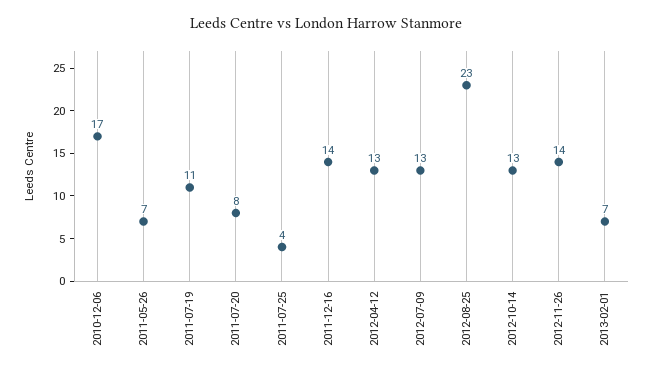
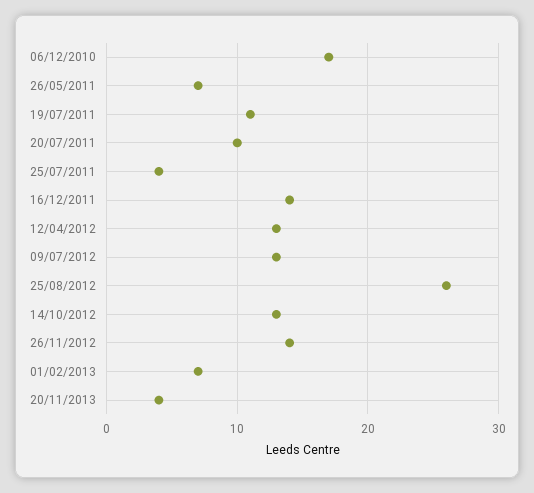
2011-07-20: 8 -> 10
2012-08-25: 23 -> 26
20/11/2013: none -> 4

